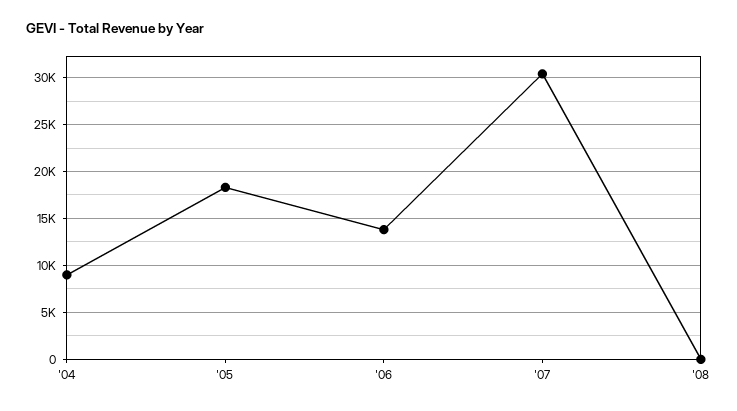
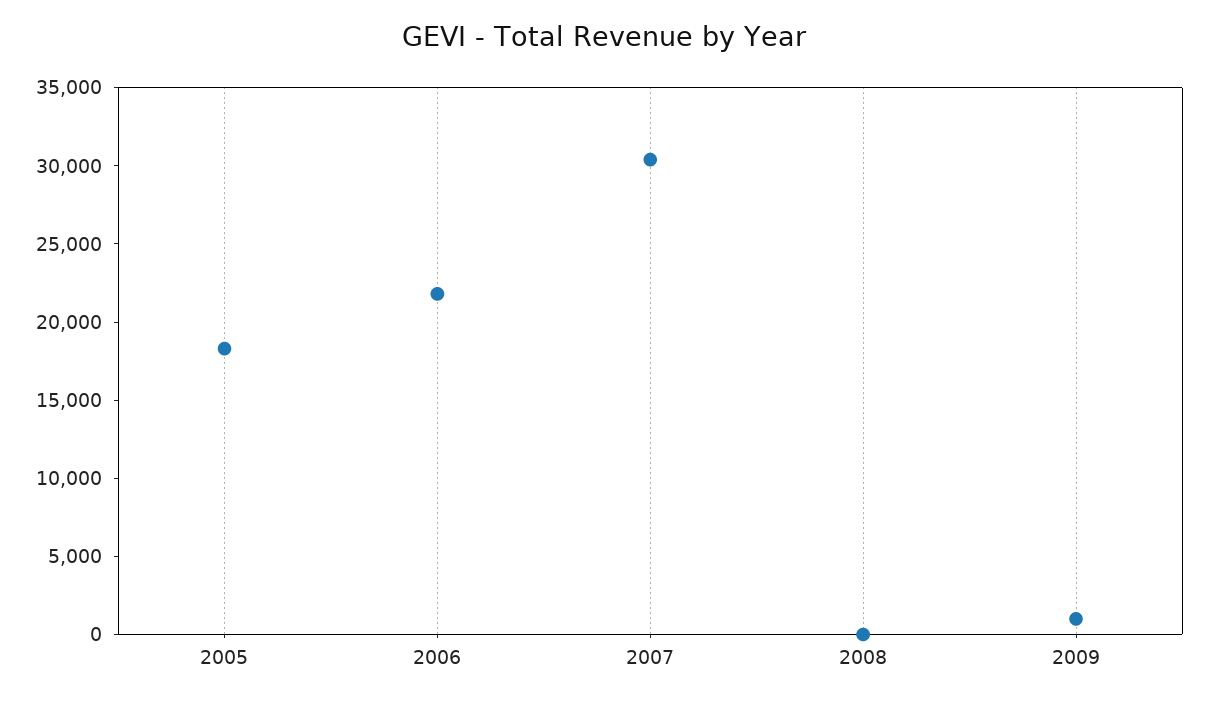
'04: 9000 -> none
'06: 14000 -> 22000
2009: none -> 1000

